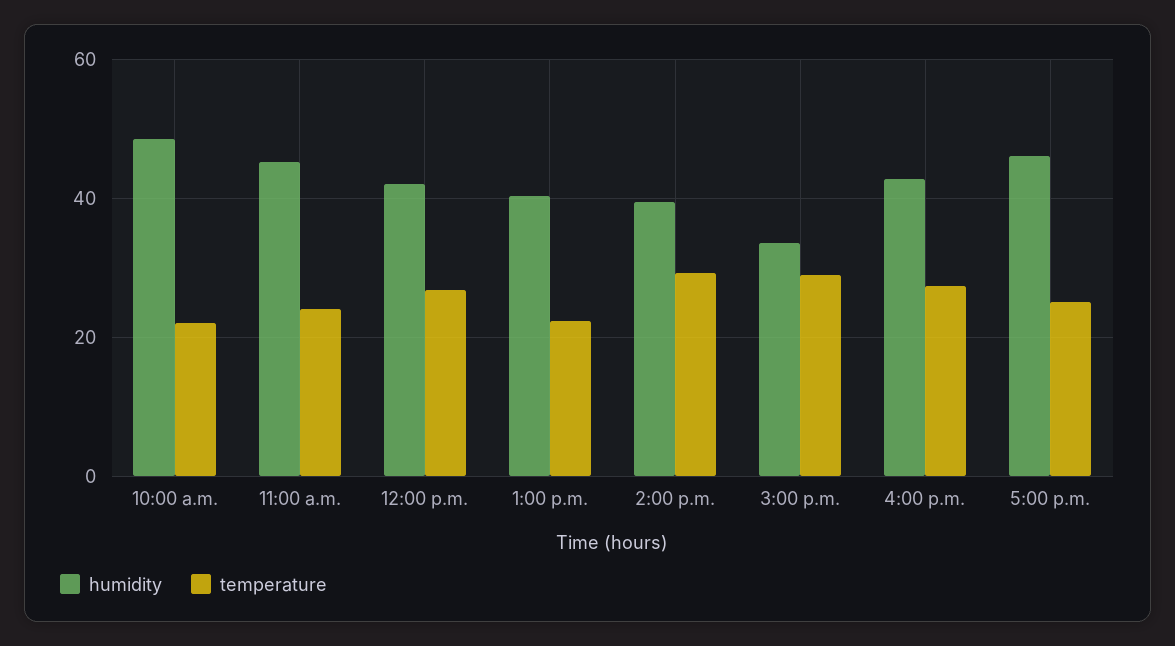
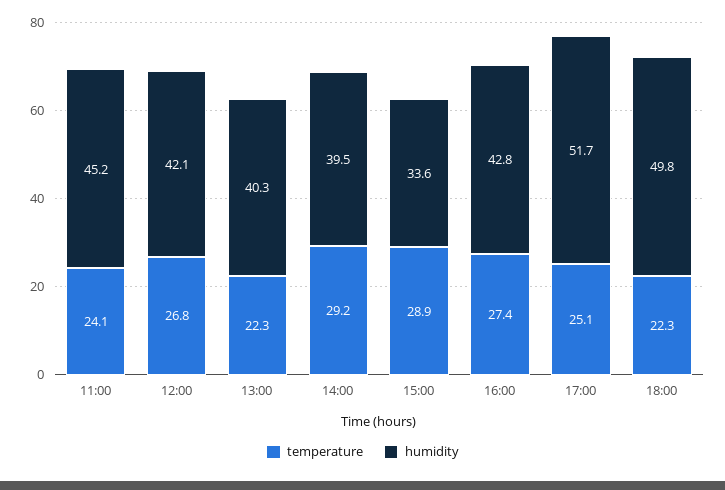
humidity, 10:00 a.m.: 48 -> none
temperature, 10:00 a.m.: 22 -> none
humidity, 5:00 p.m.: 46 -> 51.7
temperature, 18:00: none -> 22.3
humidity, 18:00: none -> 49.8

